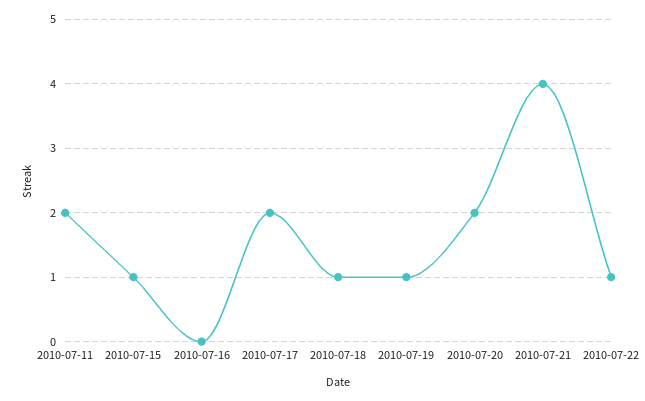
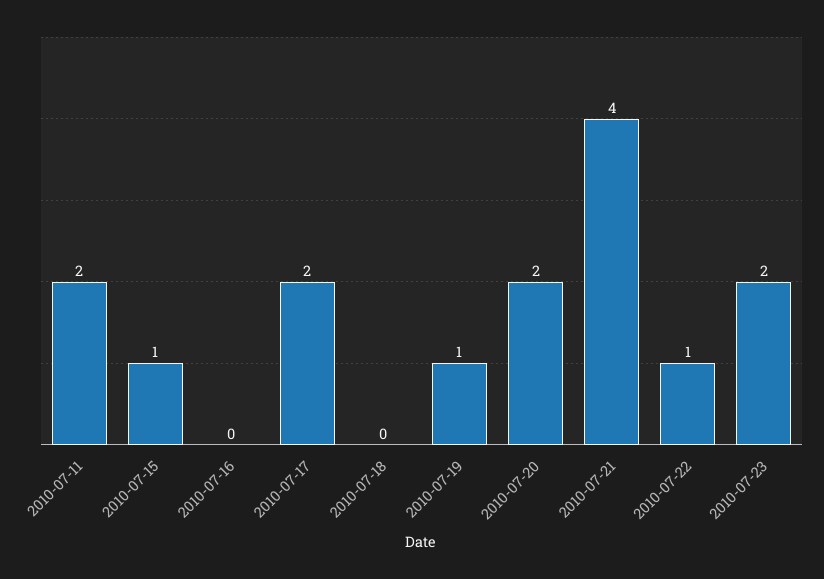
2010-07-18: 1 -> 0
2010-07-23: none -> 2

